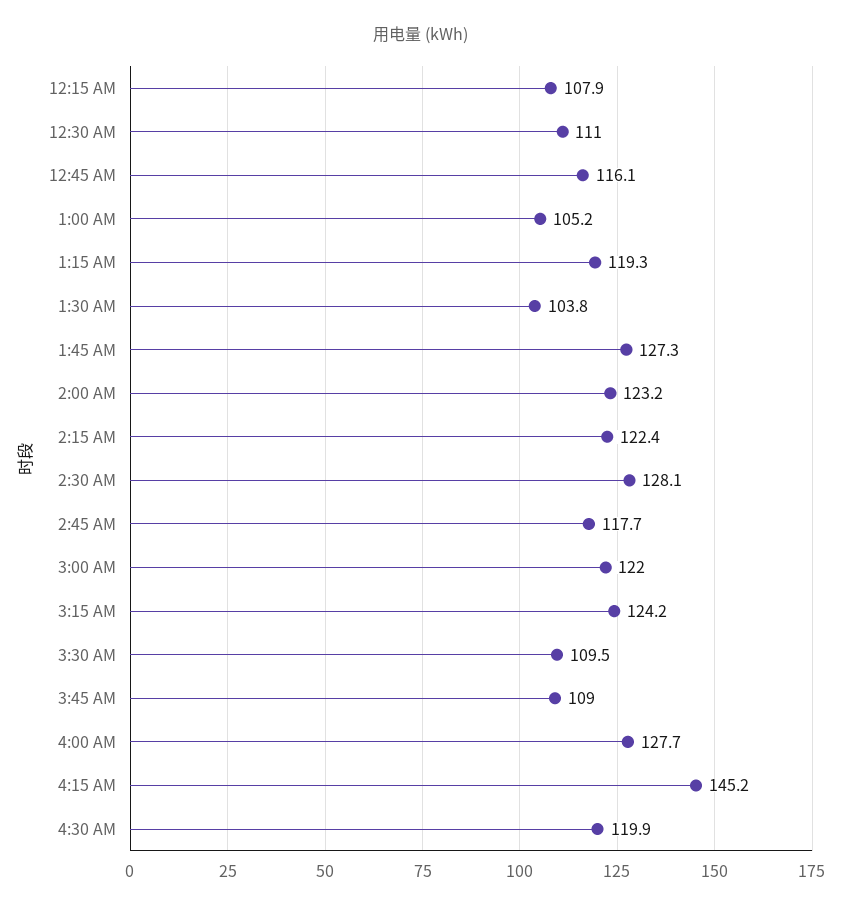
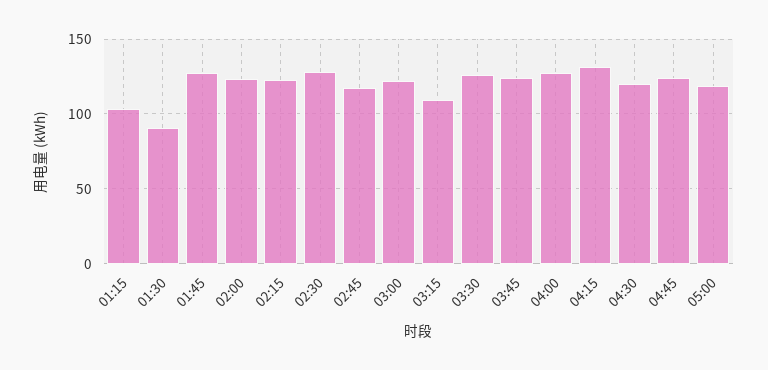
12:15 AM: 107.9 -> none
12:30 AM: 111 -> none
12:45 AM: 116.1 -> none
1:00 AM: 105.2 -> none
1:15 AM: 119.3 -> 105
1:30 AM: 103.8 -> 90
3:15 AM: 124.2 -> 110
3:30 AM: 109.5 -> 125
3:45 AM: 109 -> 125
4:15 AM: 145.2 -> 130
04:45: none -> 125
05:00: none -> 120

